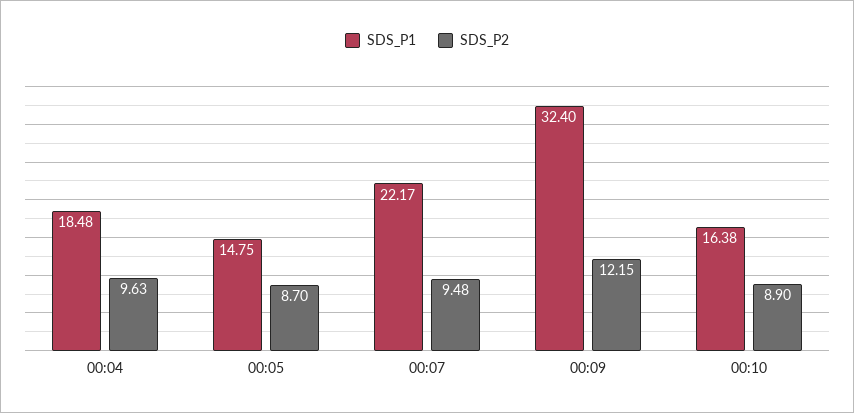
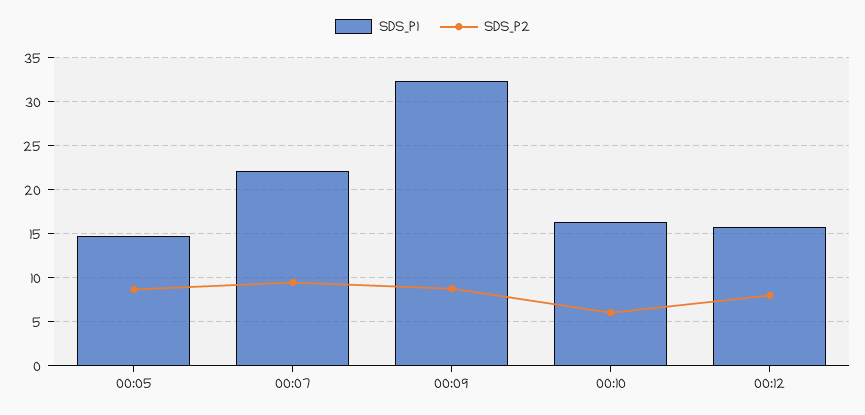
SDS_P1, 00:04: 18.48 -> none
SDS_P2, 00:04: 9.63 -> none
SDS_P2, 00:09: 12.15 -> 9
SDS_P2, 00:10: 8.9 -> 6
SDS_P1, 00:12: none -> 16
SDS_P2, 00:12: none -> 8

